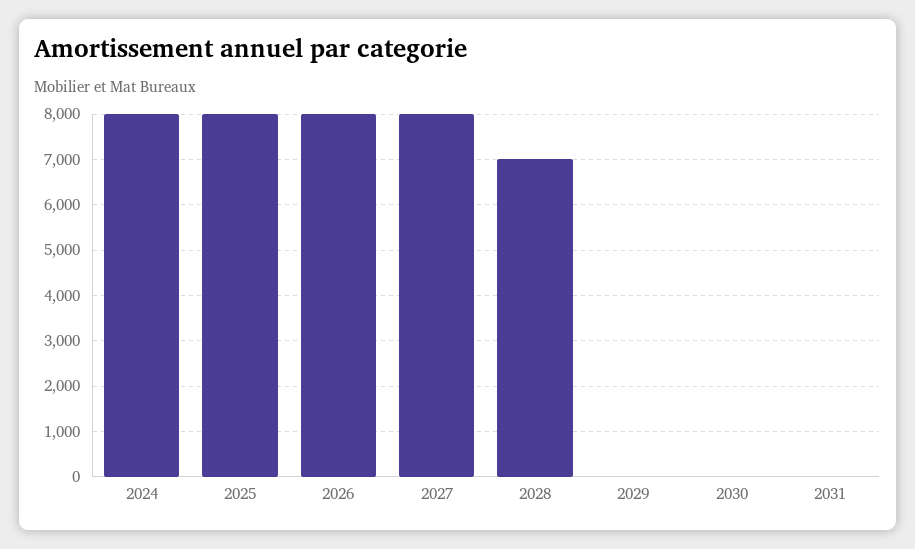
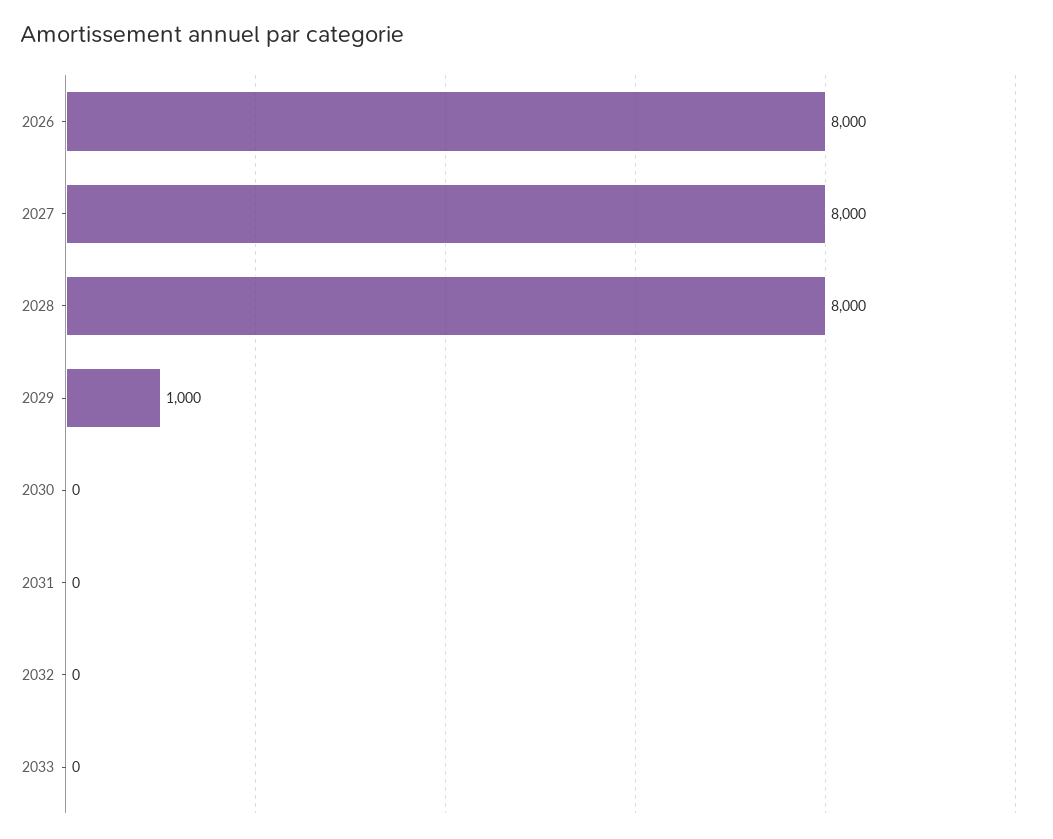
2024: 8000 -> none
2025: 8000 -> none
2028: 7000 -> 8000
2029: 0 -> 1000
2032: none -> 0
2033: none -> 0

